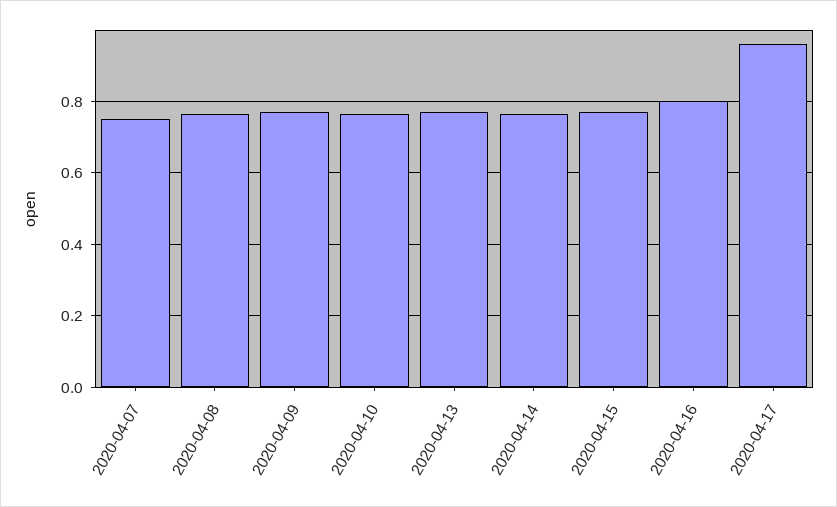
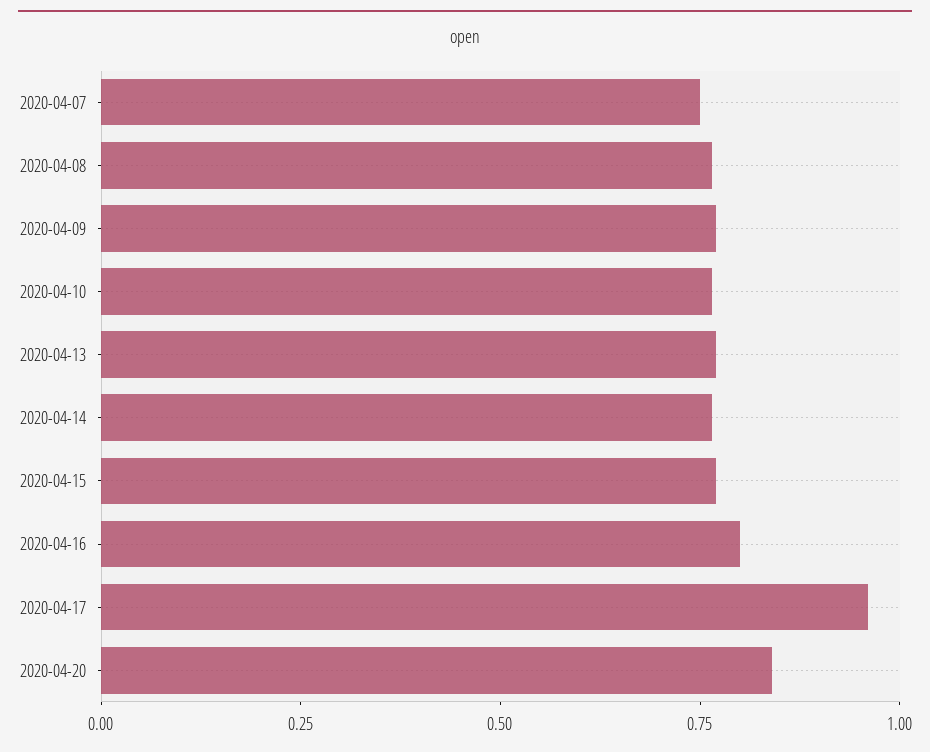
2020-04-20: none -> 0.85

